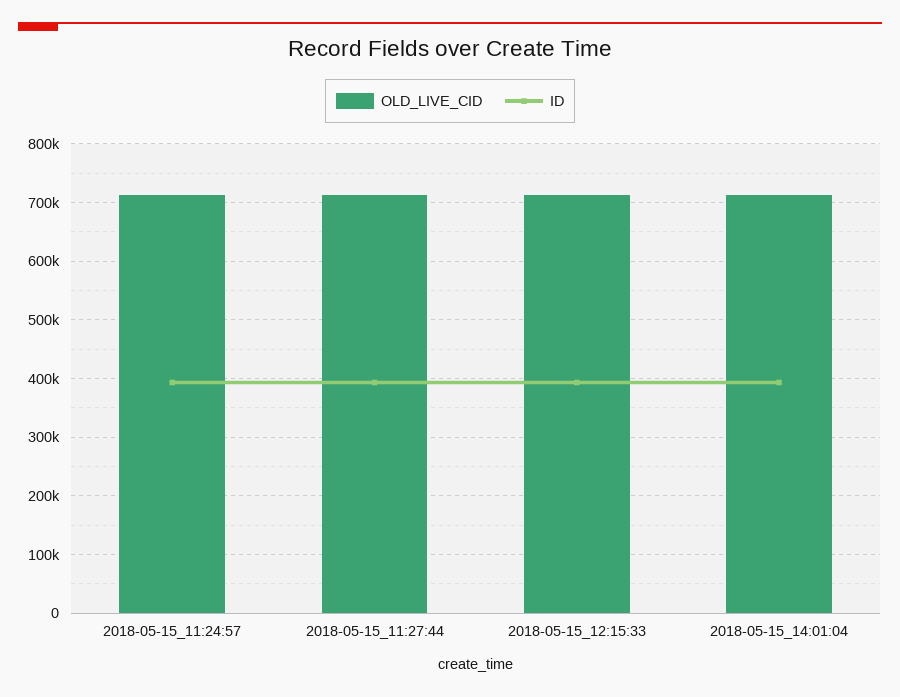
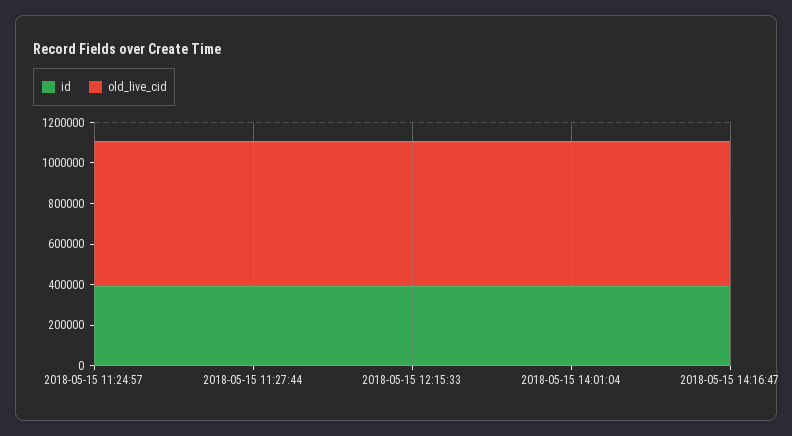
ID, 2018-05-15 14:16:47: none -> 400000
OLD_LIVE_CID, 2018-05-15 14:16:47: none -> 700000

